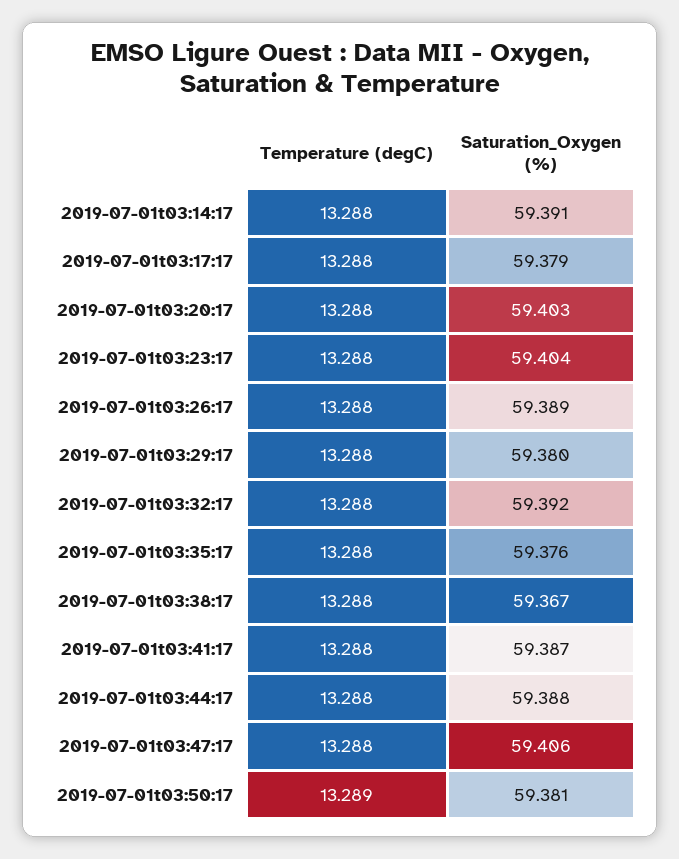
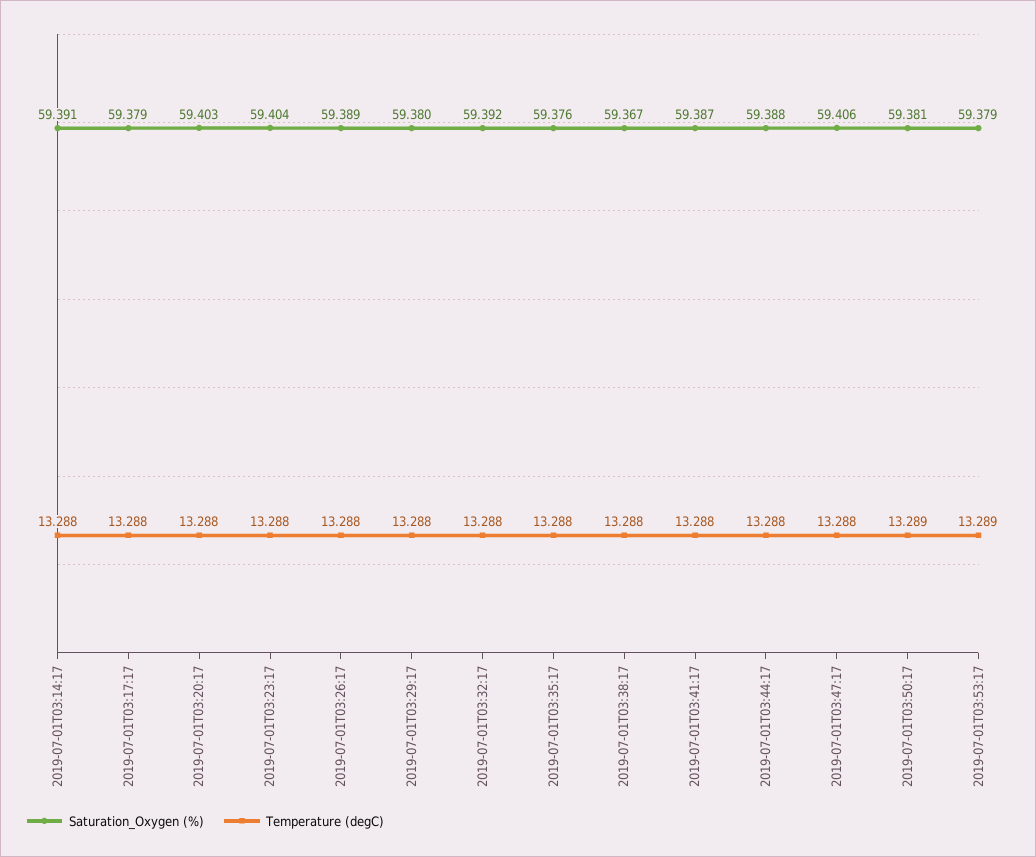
Saturation_Oxygen (%), 2019-07-01T03:53:17: none -> 59.379
Temperature (degC), 2019-07-01T03:53:17: none -> 13.289

